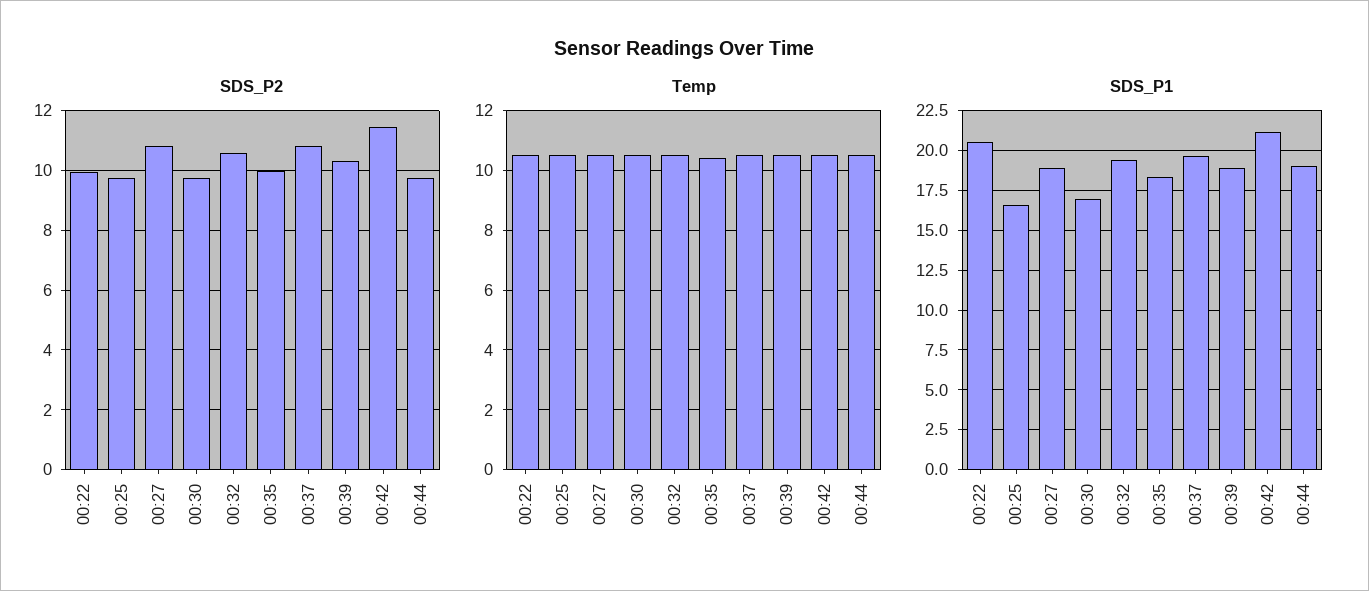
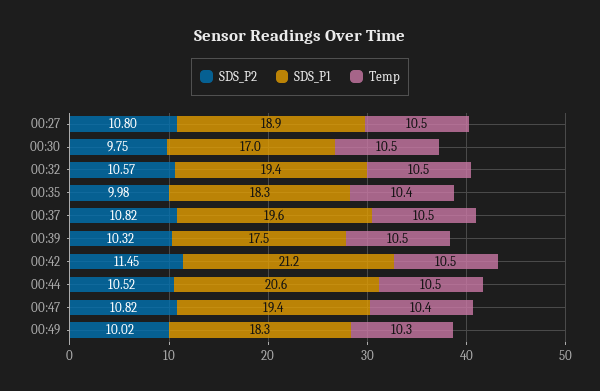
SDS_P2, 00:22: 10 -> none
SDS_P2, 00:25: 9.75 -> none
SDS_P2, 00:44: 9.75 -> 10.52
Temp, 00:22: 10.5 -> none
Temp, 00:25: 10.5 -> none
SDS_P1, 00:22: 20.5 -> none
SDS_P1, 00:25: 16.5 -> none
SDS_P1, 00:39: 19 -> 17.5
SDS_P1, 00:44: 19 -> 20.6
SDS_P2, 00:47: none -> 10.82
SDS_P1, 00:47: none -> 19.4
Temp, 00:47: none -> 10.4
SDS_P2, 00:49: none -> 10.02
SDS_P1, 00:49: none -> 18.3
Temp, 00:49: none -> 10.3

